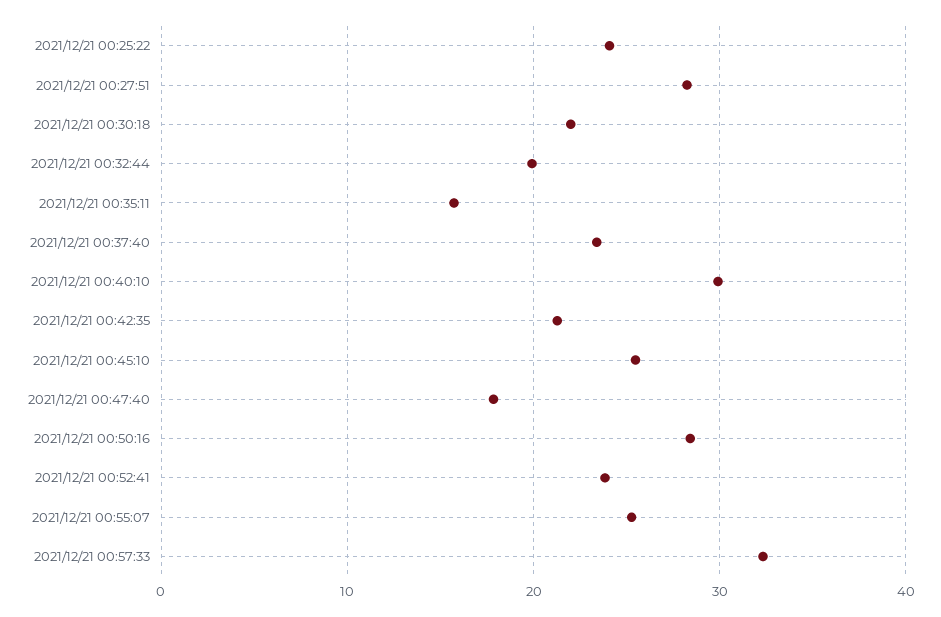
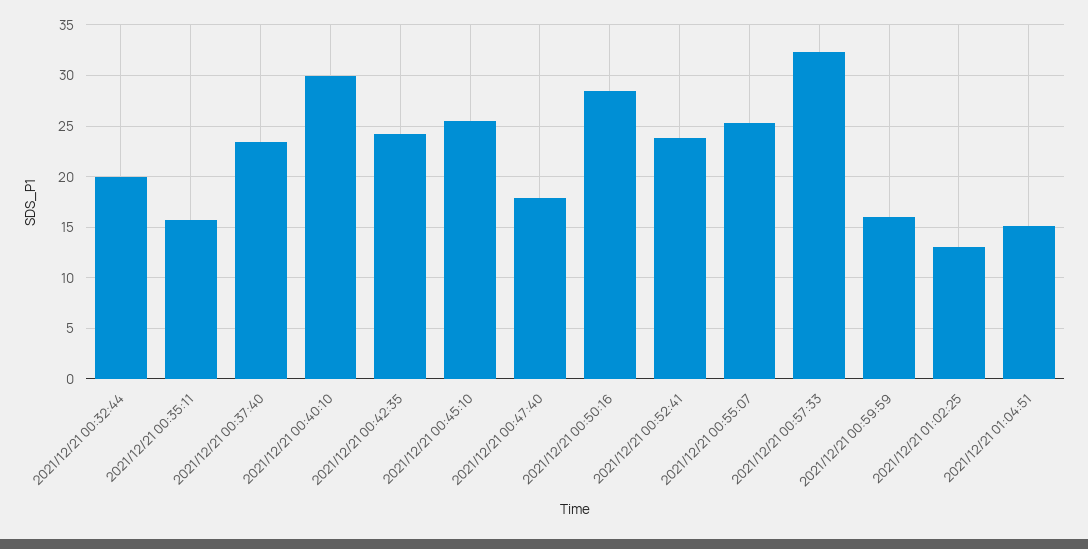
2021/12/21 00:25:22: 24 -> none
2021/12/21 00:27:51: 28 -> none
2021/12/21 00:30:18: 22 -> none
2021/12/21 00:42:35: 21 -> 24
2021/12/21 00:59:59: none -> 16
2021/12/21 01:02:25: none -> 13
2021/12/21 01:04:51: none -> 15

